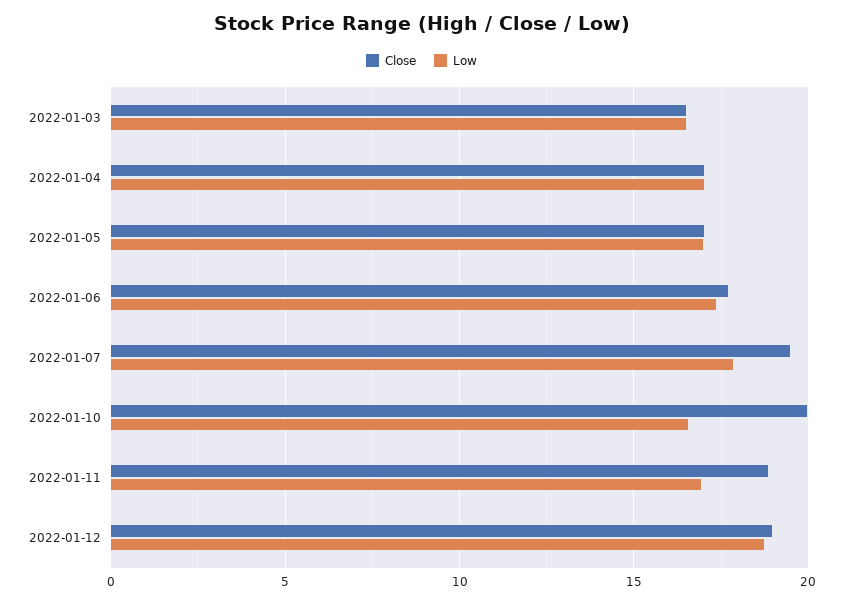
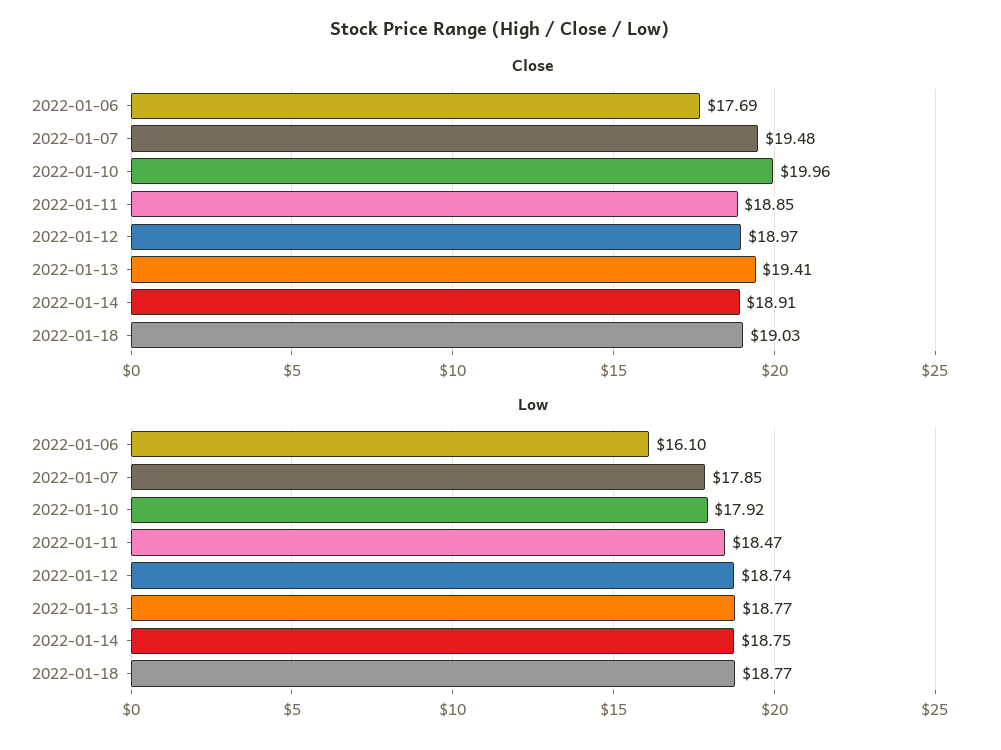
Close, 2022-01-03: 16.5 -> none
Low, 2022-01-03: 16.5 -> none
Close, 2022-01-04: 17 -> none
Low, 2022-01-04: 17 -> none
Close, 2022-01-05: 17 -> none
Low, 2022-01-05: 17 -> none
Low, 2022-01-06: 17.5 -> 16.1
Low, 2022-01-10: 16.5 -> 17.92
Low, 2022-01-11: 17 -> 18.47
Close, 2022-01-13: none -> 19.41
Close, 2022-01-14: none -> 18.91
Close, 2022-01-18: none -> 19.03
Low, 2022-01-13: none -> 18.77
Low, 2022-01-14: none -> 18.75
Low, 2022-01-18: none -> 18.77

